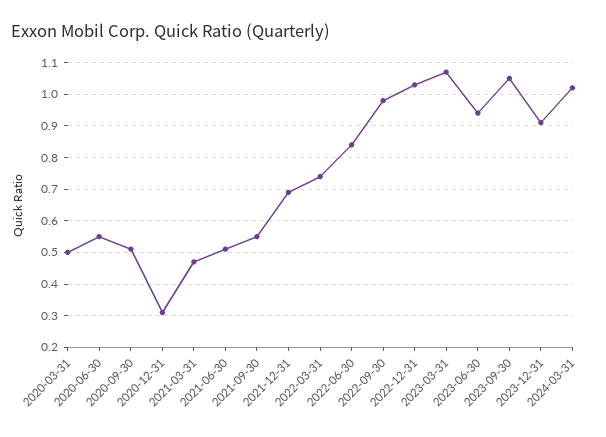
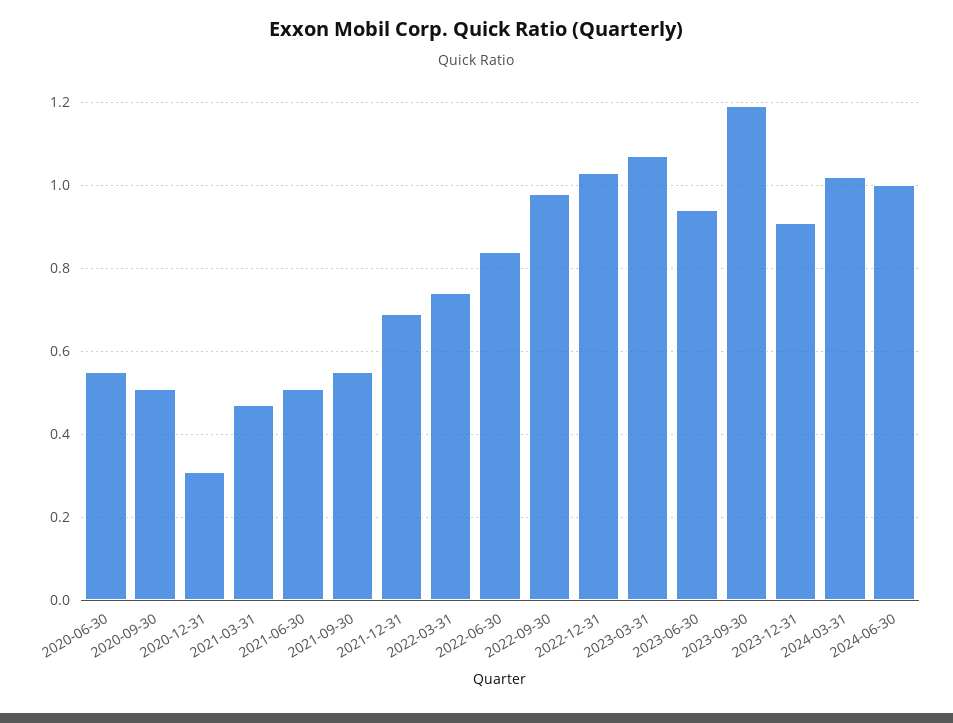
2020-03-31: 0.5 -> none
2023-09-30: 1.05 -> 1.2
2024-06-30: none -> 1

